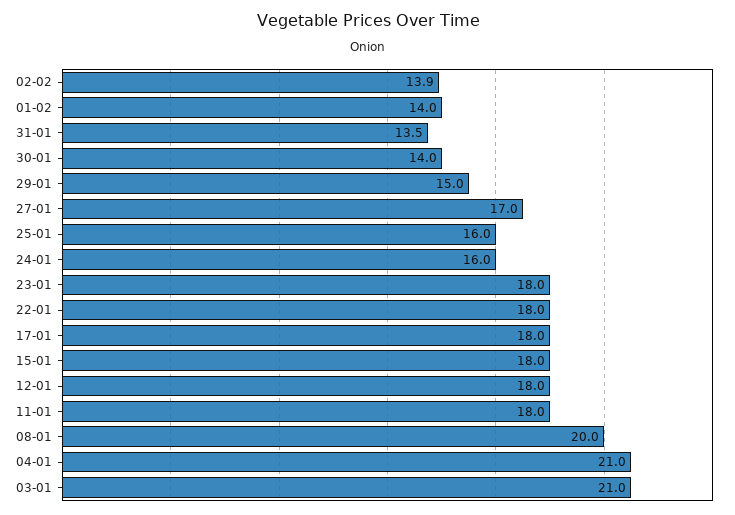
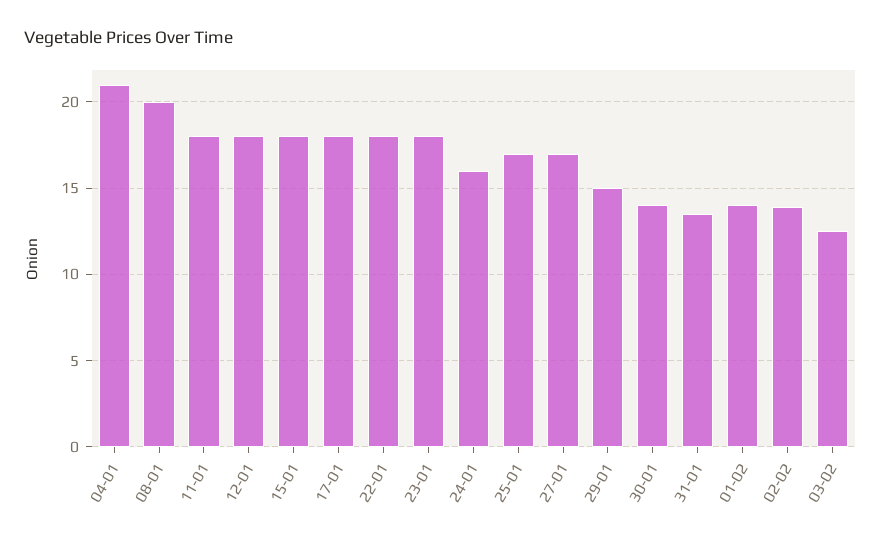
25-01: 16 -> 17
03-01: 21 -> none
03-02: none -> 12.5

